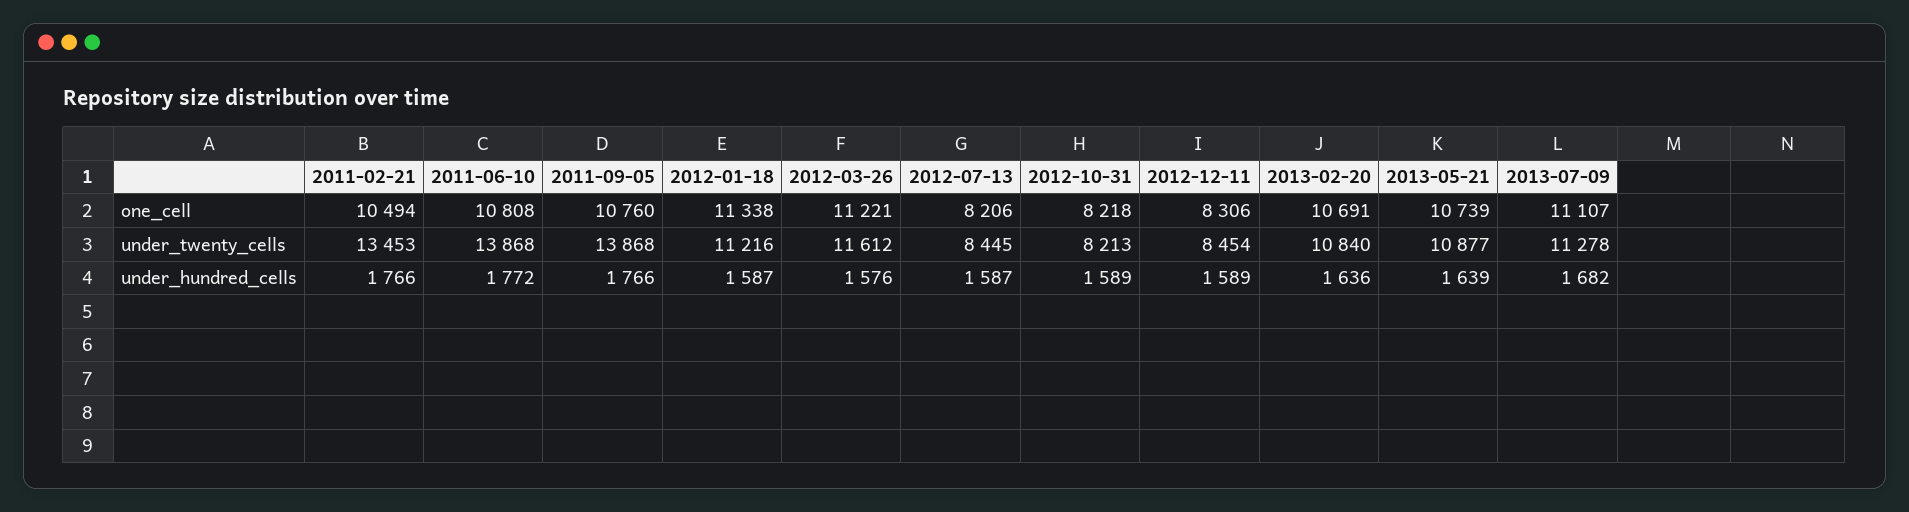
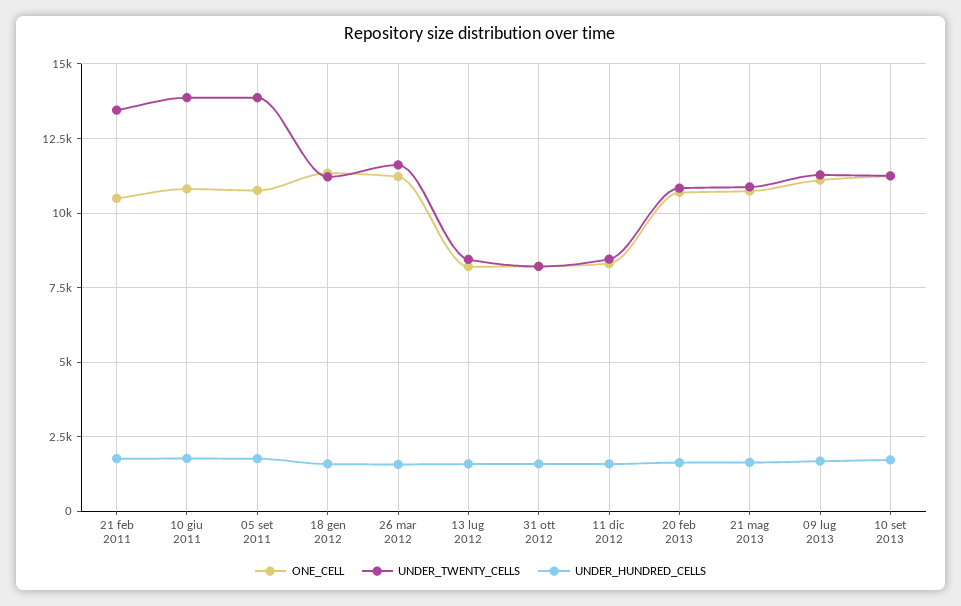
one_cell, 10 set 2013: none -> 11250
under_twenty_cells, 10 set 2013: none -> 11250
under_hundred_cells, 10 set 2013: none -> 1750

